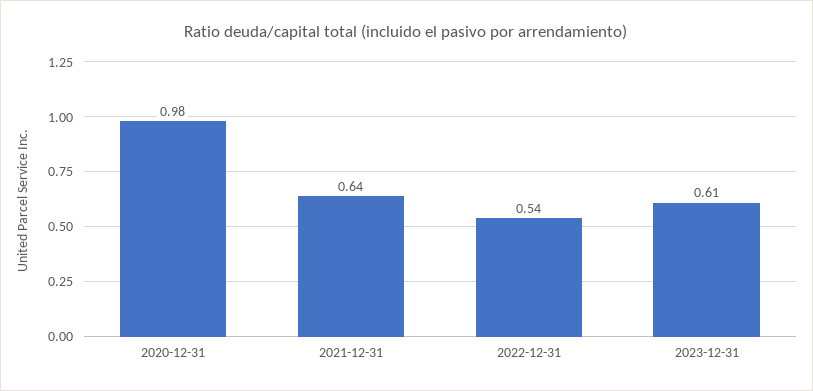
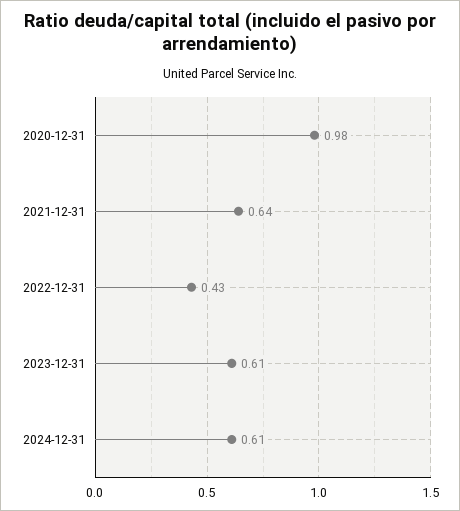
2022-12-31: 0.54 -> 0.43
2024-12-31: none -> 0.61

